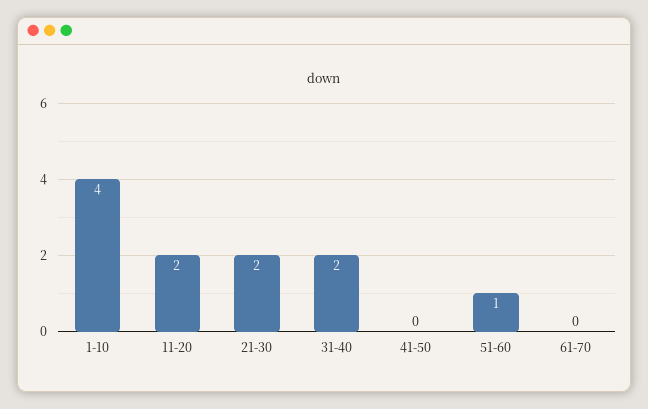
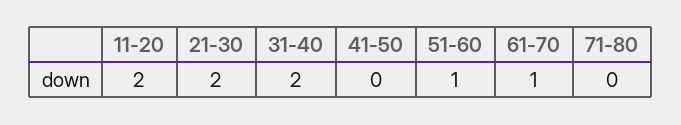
1-10: 4 -> none
61-70: 0 -> 1
71-80: none -> 0

